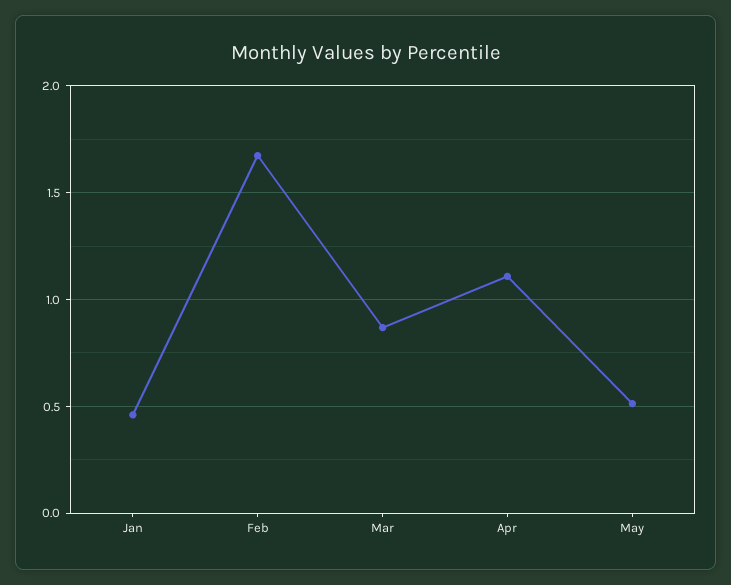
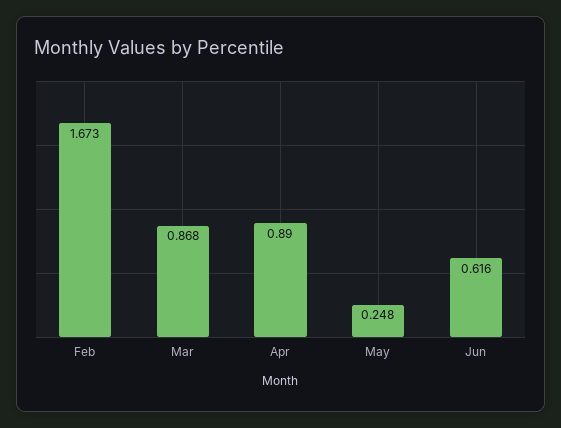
Jan: 0.45 -> none
Apr: 1.1 -> 0.89
May: 0.5 -> 0.248
Jun: none -> 0.616

